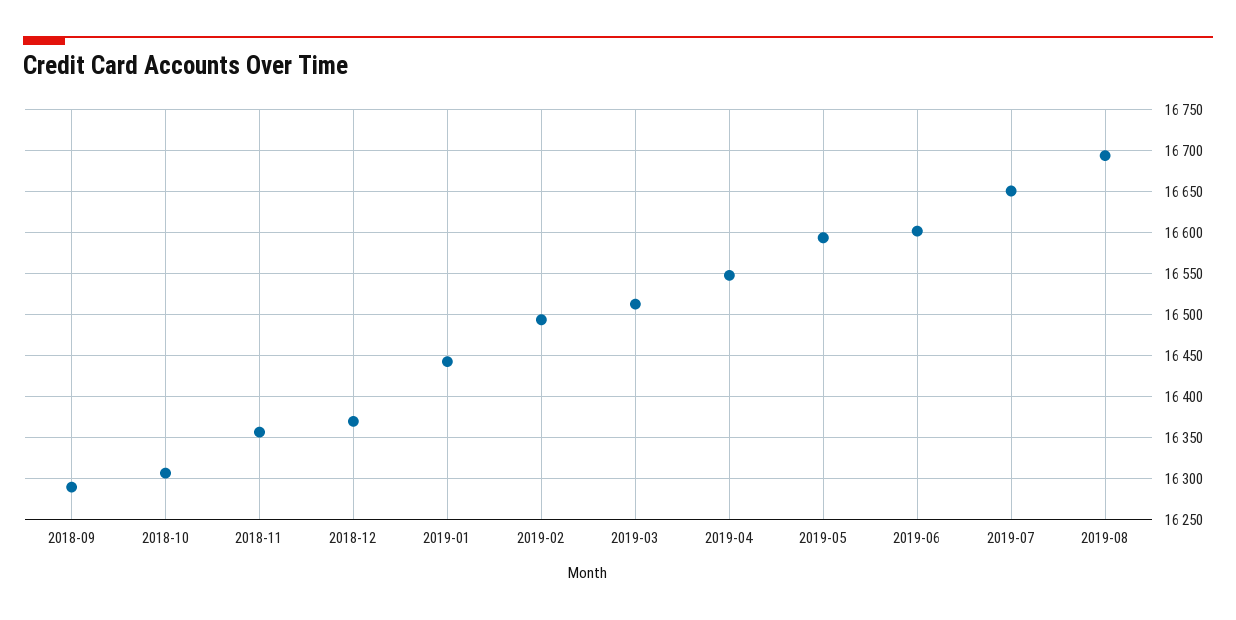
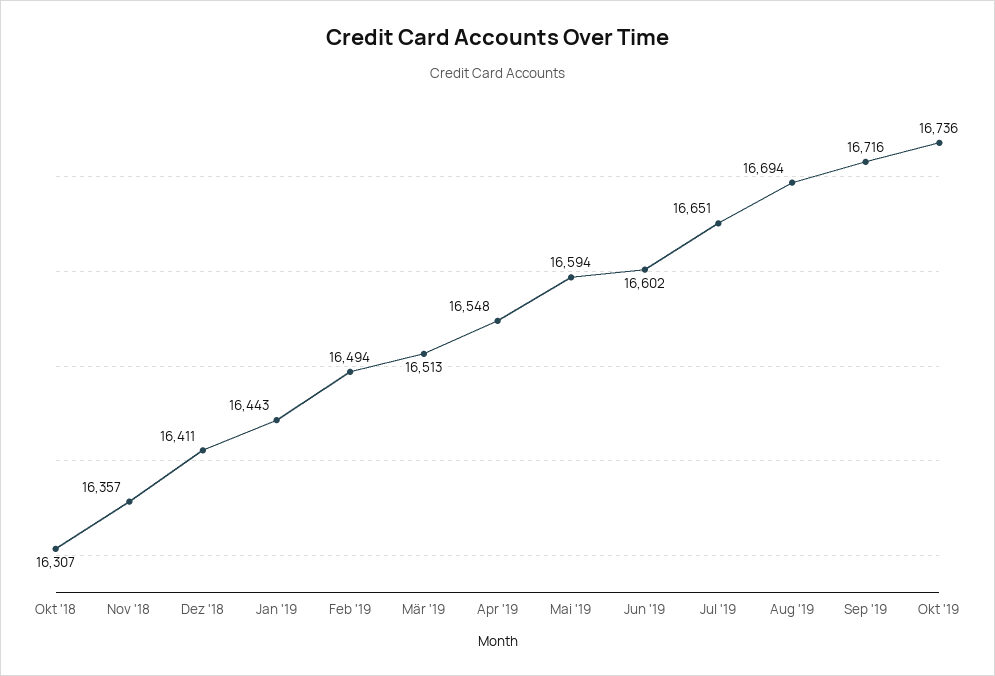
2018-09: 16290 -> none
2018-12: 16370 -> 16411
Sep '19: none -> 16716
Okt '19: none -> 16736

